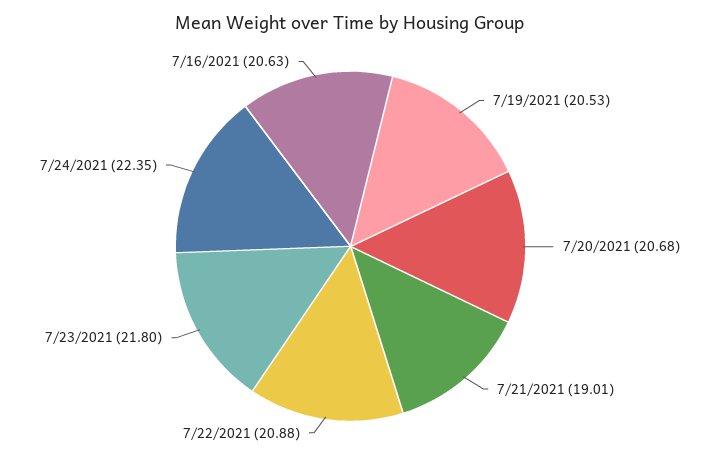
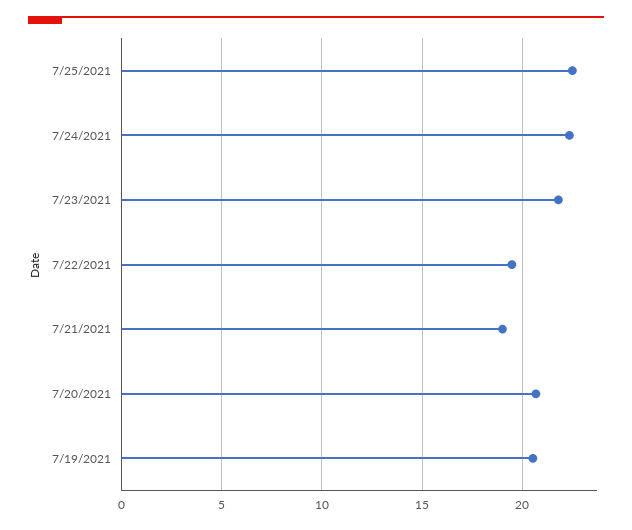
7/22/2021: 20.88 -> 19.5
7/16/2021: 20.63 -> none
7/25/2021: none -> 22.5

